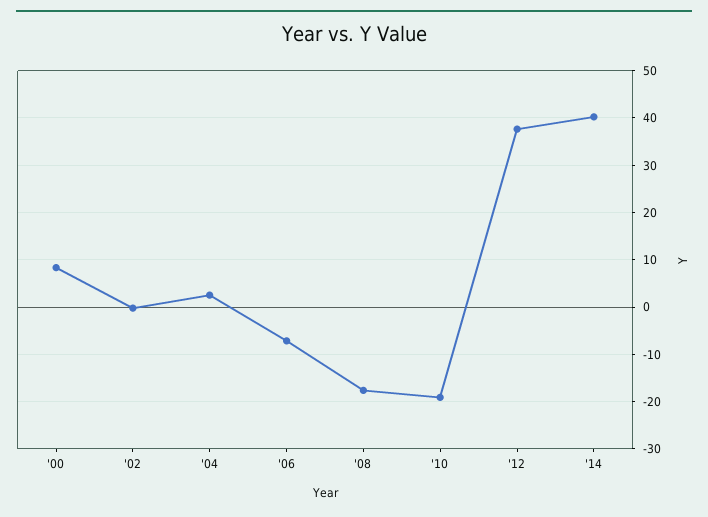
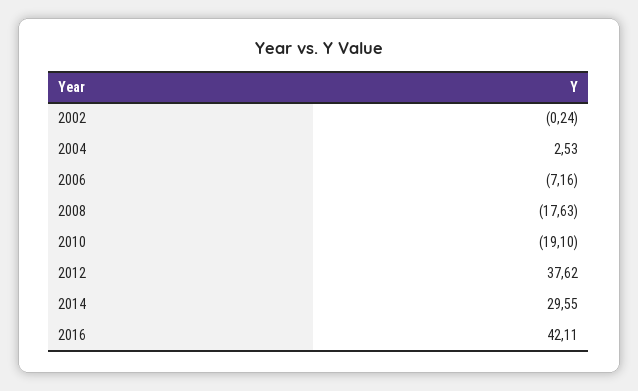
'00: 8 -> none
'14: 40 -> 29.55
2016: none -> 42.11

